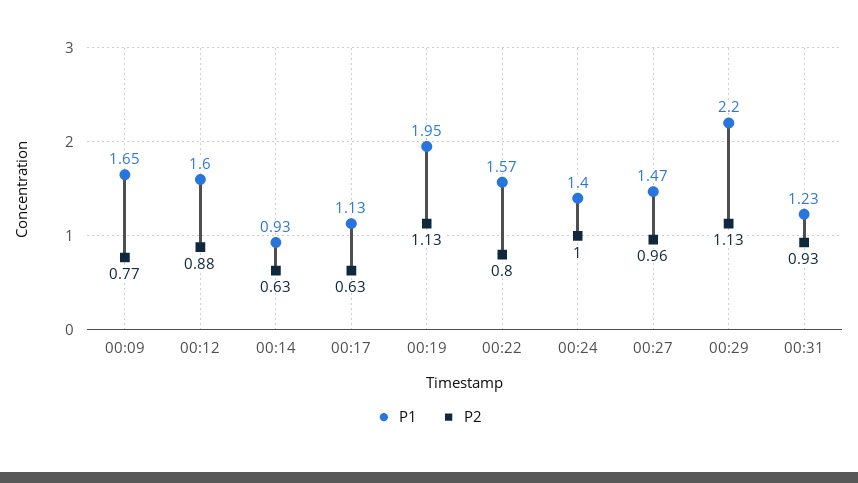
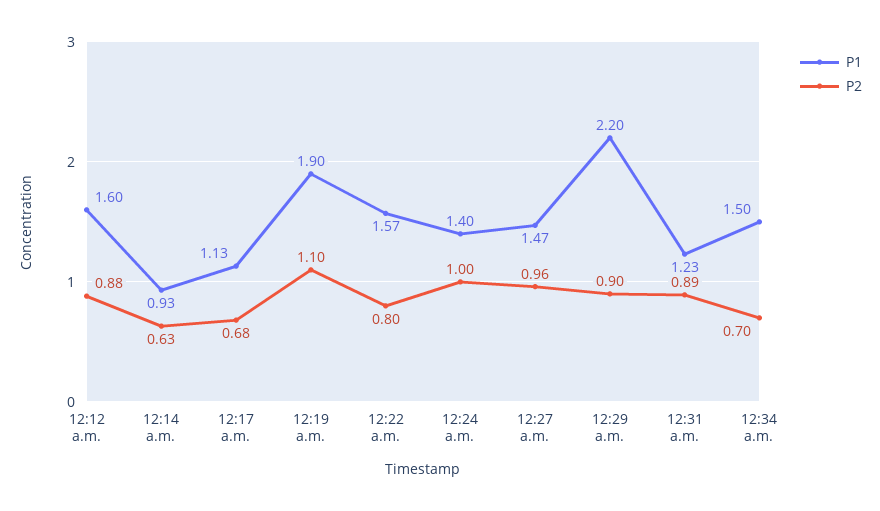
P1, 00:09: 1.65 -> none
P2, 00:09: 0.77 -> none
P2, 00:17: 0.63 -> 0.68
P1, 00:19: 1.95 -> 1.9
P2, 00:19: 1.13 -> 1.1
P2, 00:29: 1.13 -> 0.9
P2, 00:31: 0.93 -> 0.89
P1, 12:34 a.m.: none -> 1.5
P2, 12:34 a.m.: none -> 0.7

